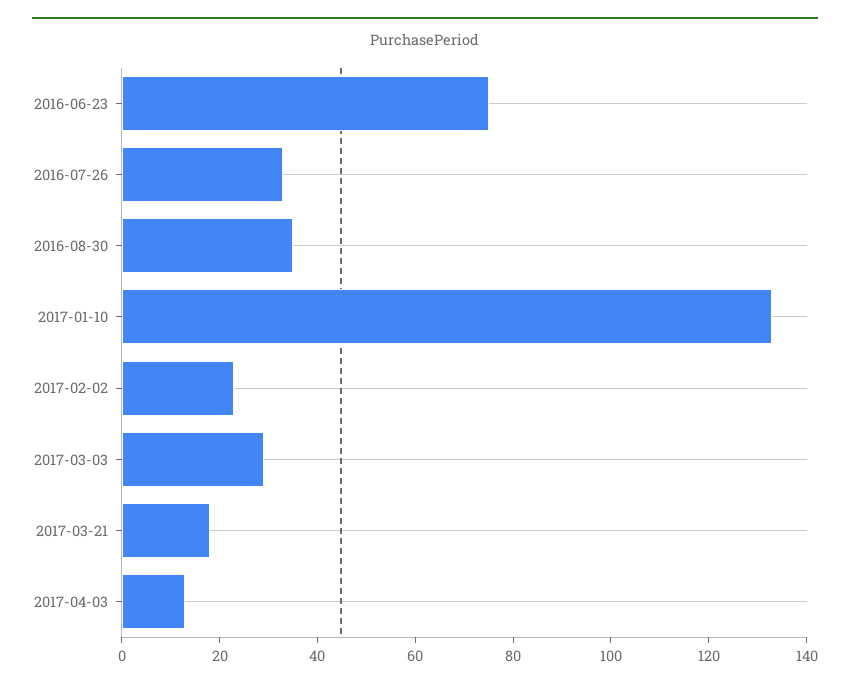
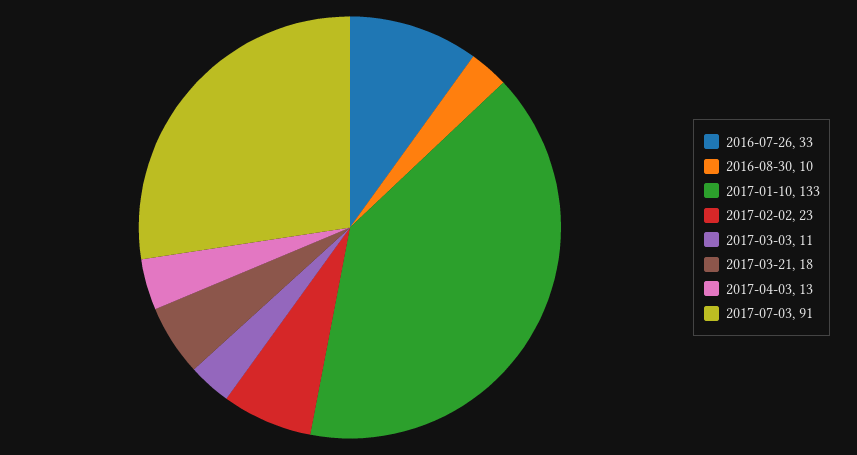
2016-06-23: 75 -> none
2016-08-30: 35 -> 10
2017-03-03: 30 -> 11
2017-07-03: none -> 91

